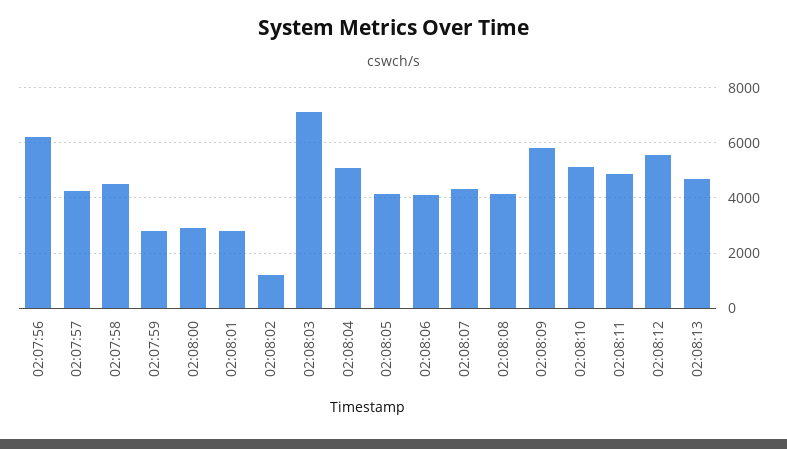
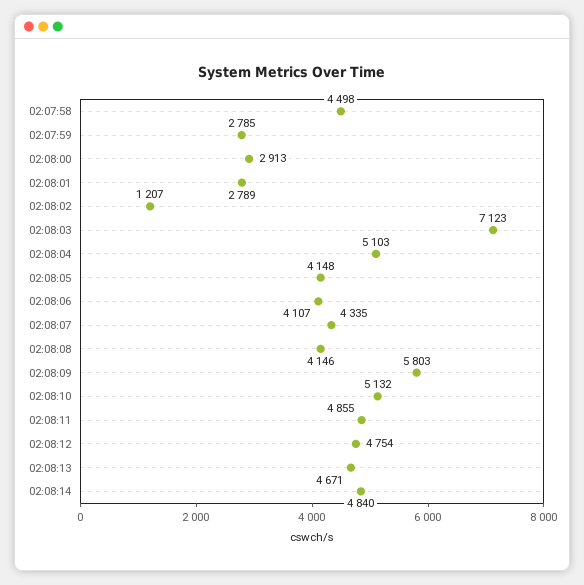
02:07:56: 6250 -> none
02:07:57: 4250 -> none
02:08:12: 5500 -> 4754
02:08:14: none -> 4840

